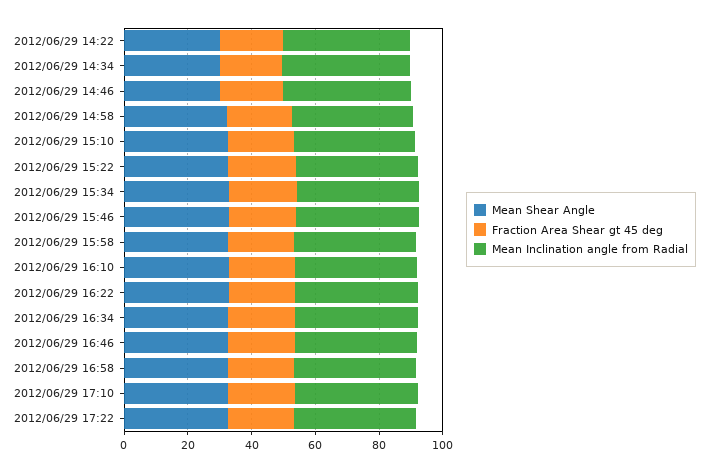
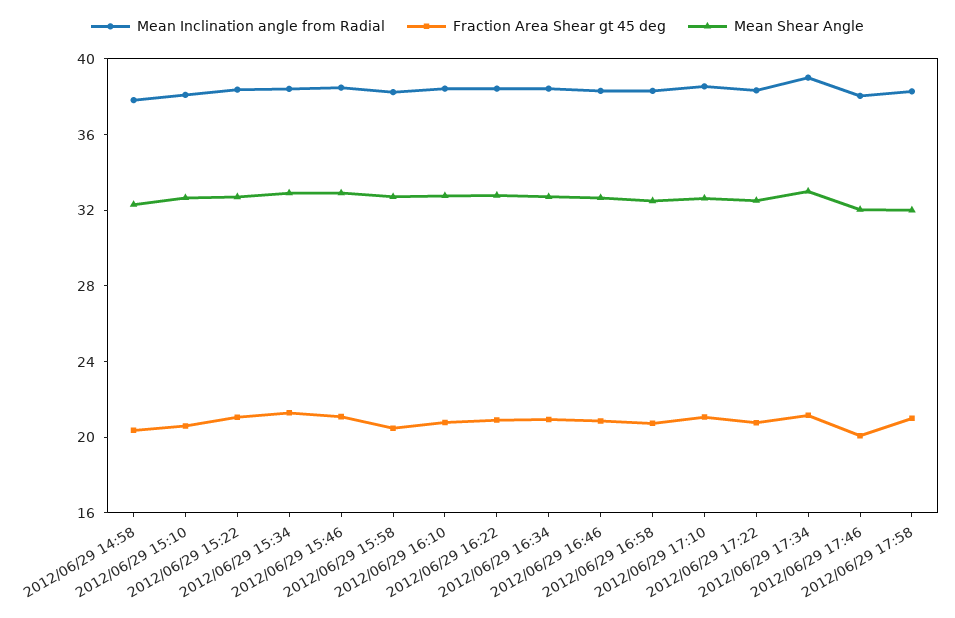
Mean Shear Angle, 2012/06/29 14:22: 30 -> none
Fraction Area Shear gt 45 deg, 2012/06/29 14:22: 20 -> none
Mean Inclination angle from Radial, 2012/06/29 14:22: 40 -> none
Mean Shear Angle, 2012/06/29 14:34: 30 -> none
Fraction Area Shear gt 45 deg, 2012/06/29 14:34: 20 -> none
Mean Inclination angle from Radial, 2012/06/29 14:34: 40 -> none
Mean Shear Angle, 2012/06/29 14:46: 30 -> none
Fraction Area Shear gt 45 deg, 2012/06/29 14:46: 20 -> none
Mean Inclination angle from Radial, 2012/06/29 14:46: 40 -> none
Mean Inclination angle from Radial, 2012/06/29 17:34: none -> 39
Fraction Area Shear gt 45 deg, 2012/06/29 17:34: none -> 21
Mean Shear Angle, 2012/06/29 17:34: none -> 33
Mean Inclination angle from Radial, 2012/06/29 17:46: none -> 38
Fraction Area Shear gt 45 deg, 2012/06/29 17:46: none -> 20
Mean Shear Angle, 2012/06/29 17:46: none -> 32
Mean Inclination angle from Radial, 2012/06/29 17:58: none -> 38
Fraction Area Shear gt 45 deg, 2012/06/29 17:58: none -> 21
Mean Shear Angle, 2012/06/29 17:58: none -> 32

